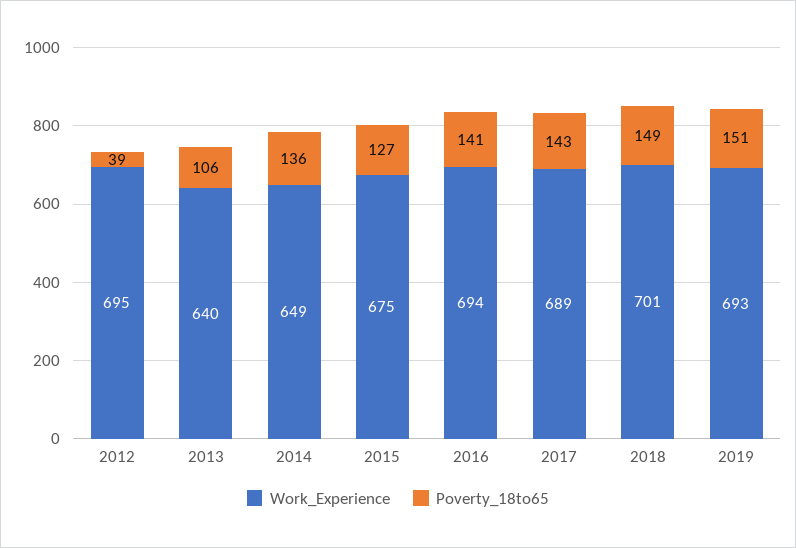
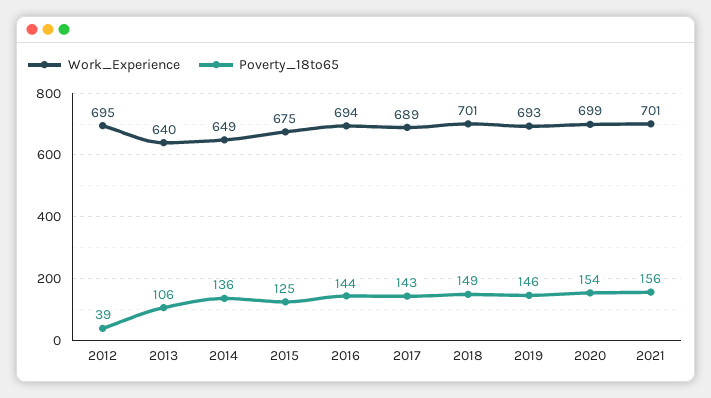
Poverty_18to65, 2015: 127 -> 125
Poverty_18to65, 2016: 141 -> 144
Poverty_18to65, 2019: 151 -> 146
Work_Experience, 2020: none -> 699
Poverty_18to65, 2020: none -> 154
Work_Experience, 2021: none -> 701
Poverty_18to65, 2021: none -> 156

